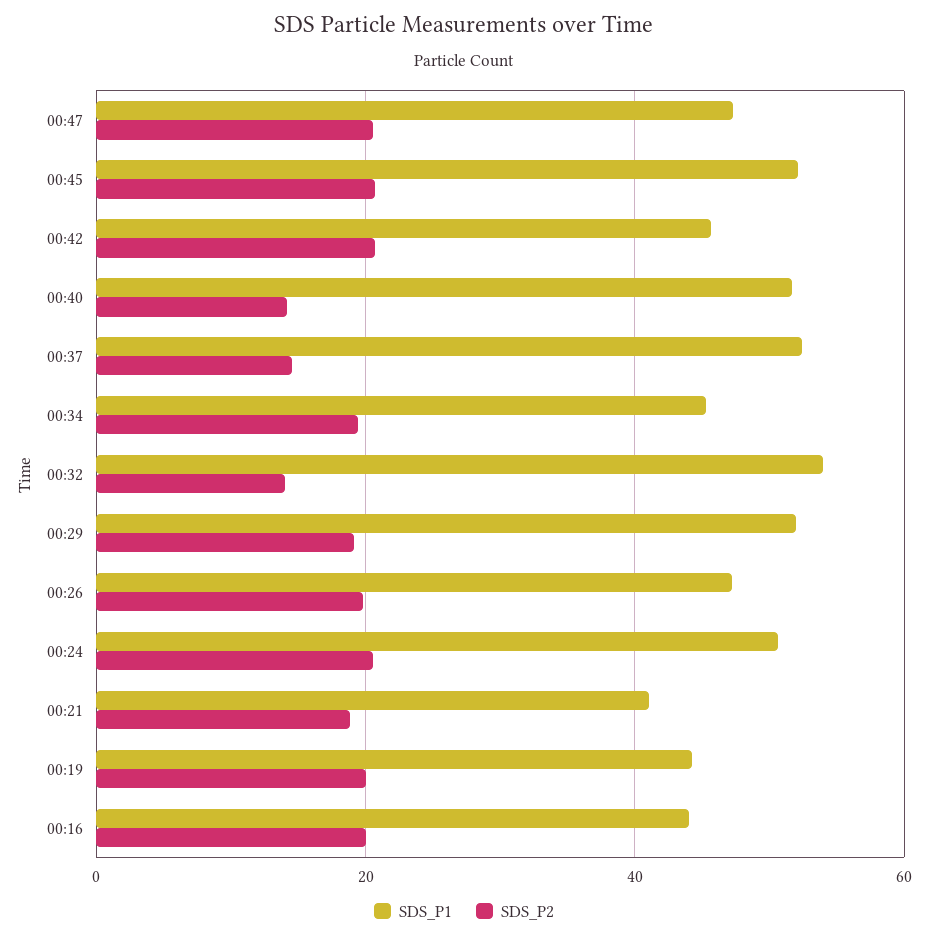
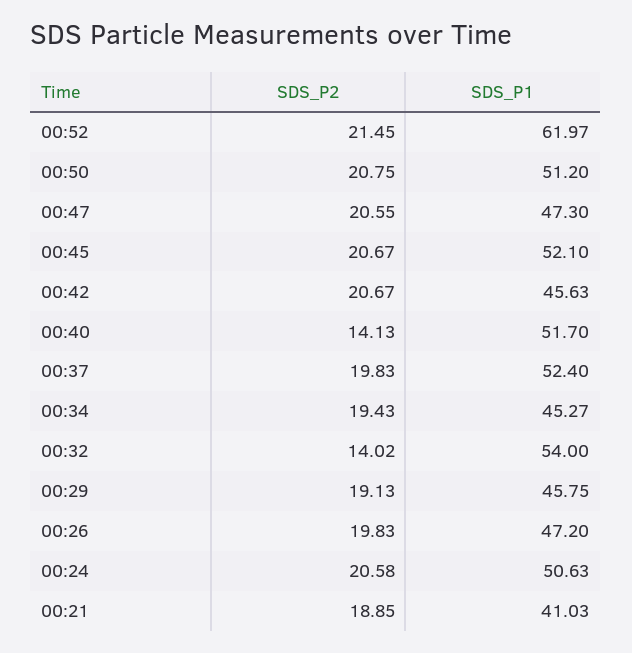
SDS_P2, 00:37: 14 -> 19.83
SDS_P1, 00:29: 52 -> 45.75
SDS_P1, 00:19: 44 -> none
SDS_P2, 00:19: 20 -> none
SDS_P1, 00:16: 44 -> none
SDS_P2, 00:16: 20 -> none
SDS_P2, 00:52: none -> 21.45
SDS_P1, 00:52: none -> 61.97
SDS_P2, 00:50: none -> 20.75
SDS_P1, 00:50: none -> 51.2

